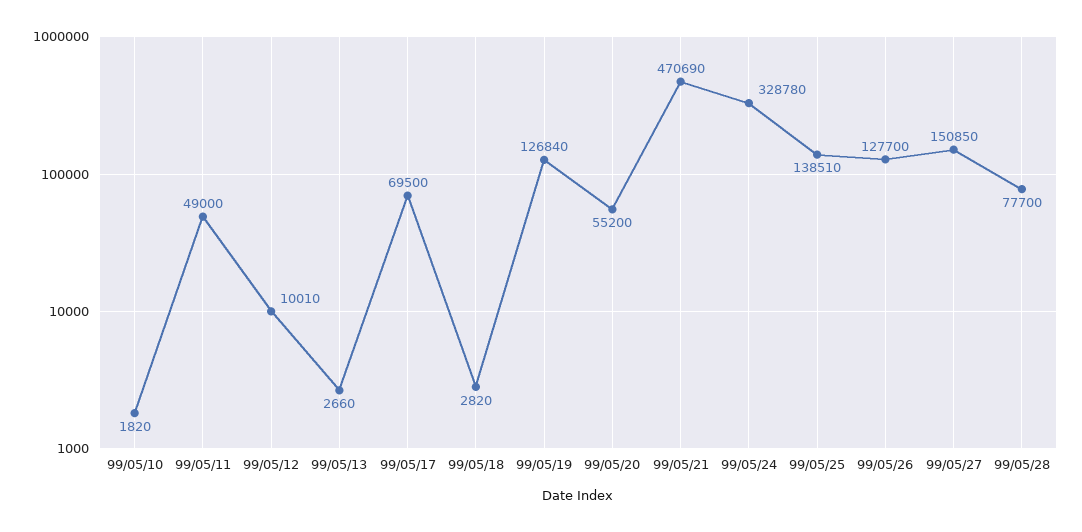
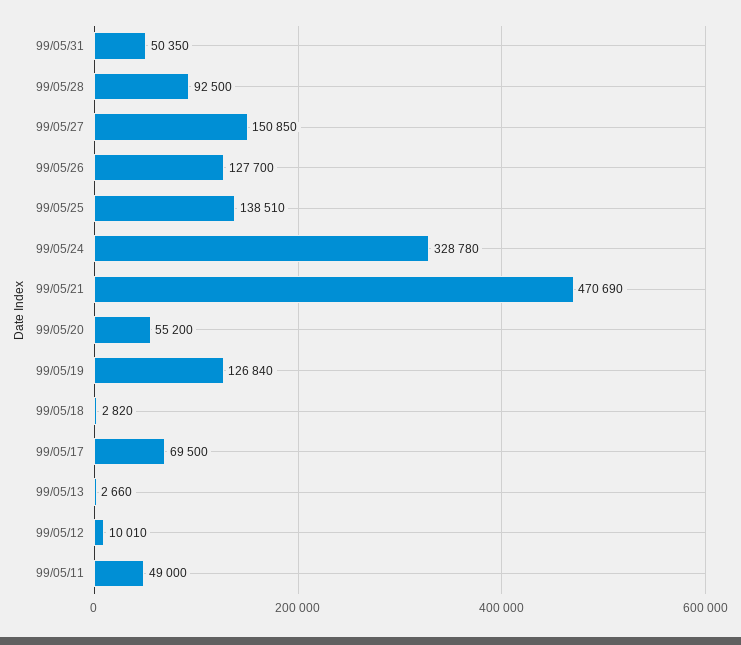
99/05/10: 1820 -> none
99/05/28: 77700 -> 92500
99/05/31: none -> 50350

